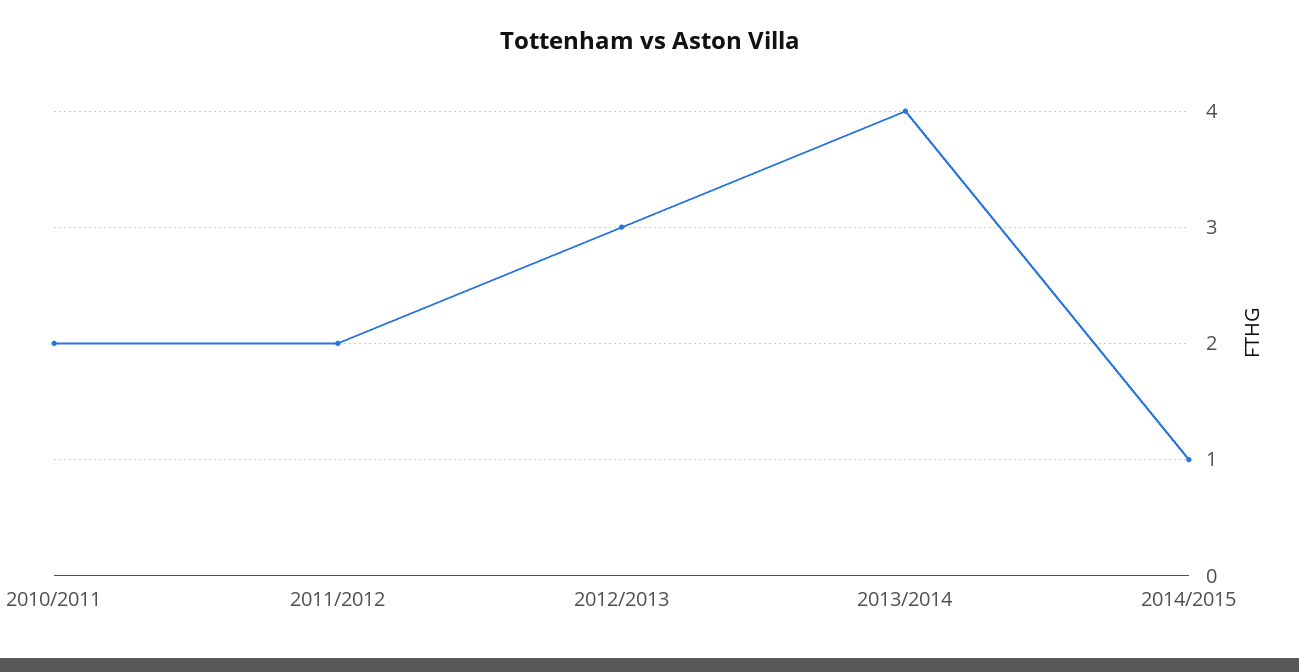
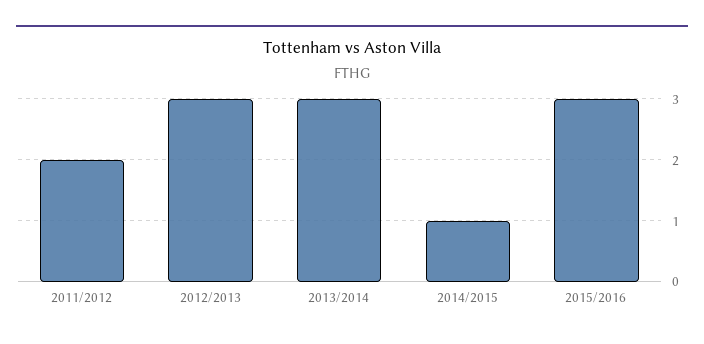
2010/2011: 2 -> none
2013/2014: 4 -> 3
2015/2016: none -> 3

